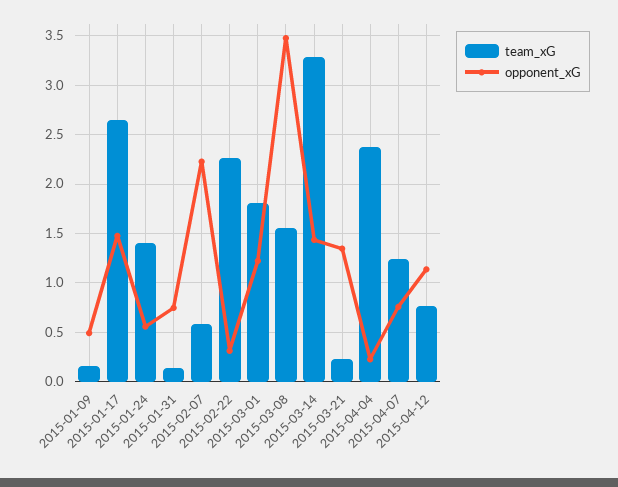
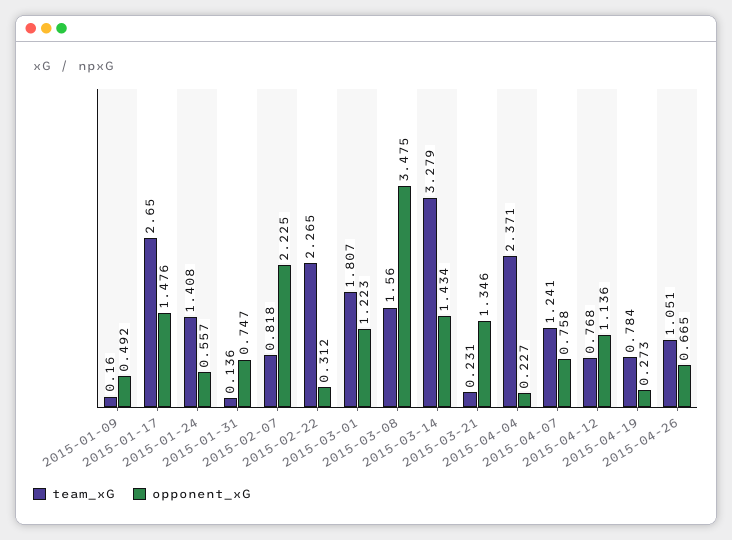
team_xG, 2015-02-07: 0.6 -> 0.818
team_xG, 2015-04-19: none -> 0.784
opponent_xG, 2015-04-19: none -> 0.273
team_xG, 2015-04-26: none -> 1.051
opponent_xG, 2015-04-26: none -> 0.665

